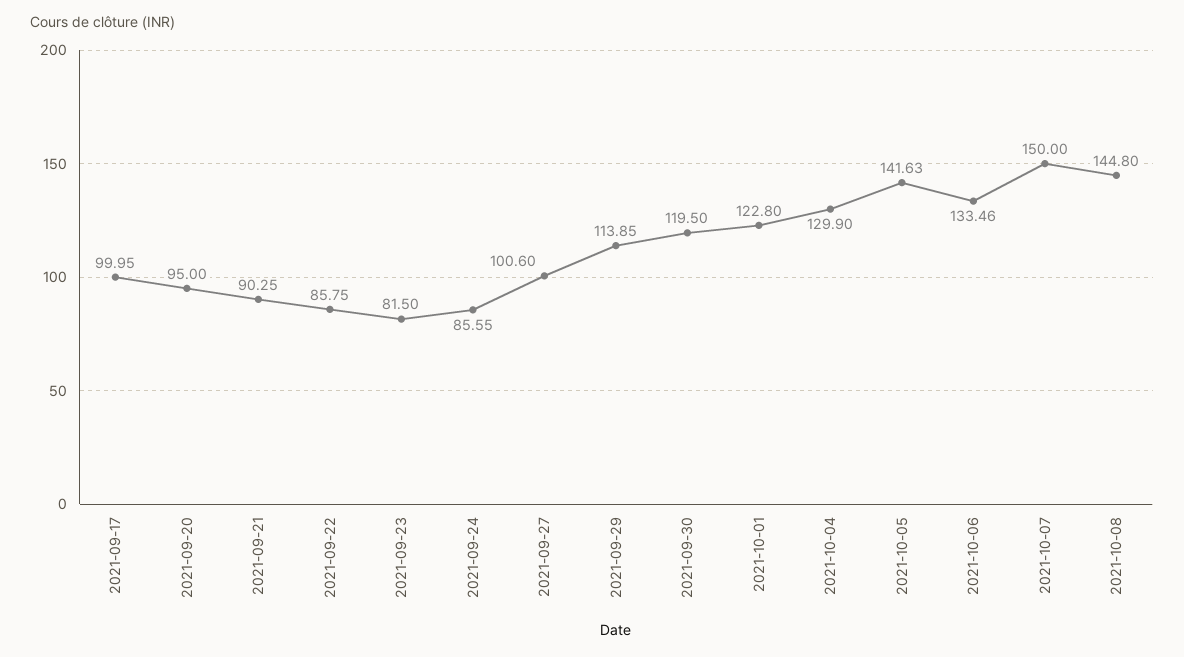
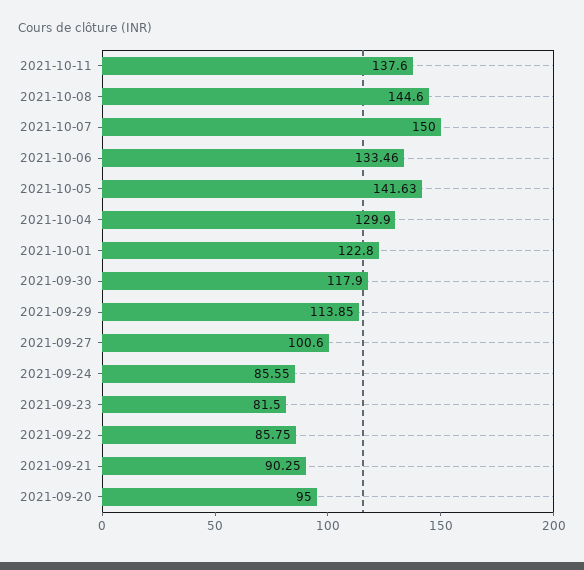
2021-09-17: 99.95 -> none
2021-09-30: 119.5 -> 117.9
2021-10-08: 144.8 -> 144.6
2021-10-11: none -> 137.6

